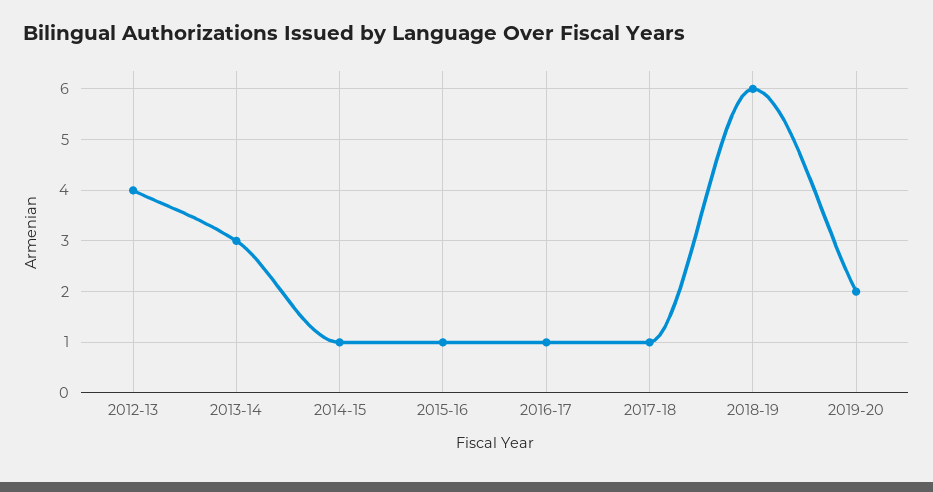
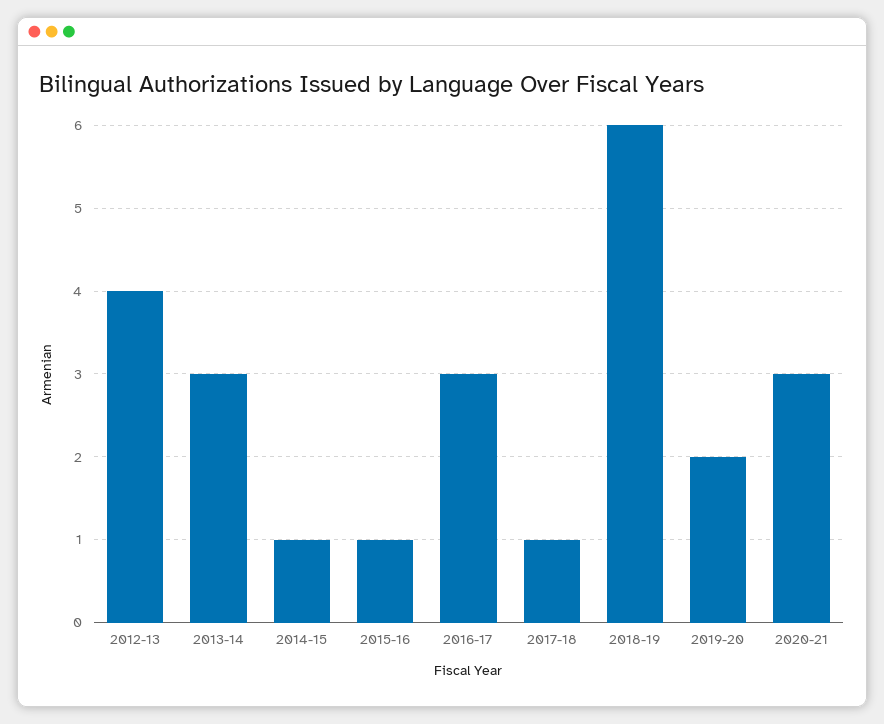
2016-17: 1 -> 3
2020-21: none -> 3

